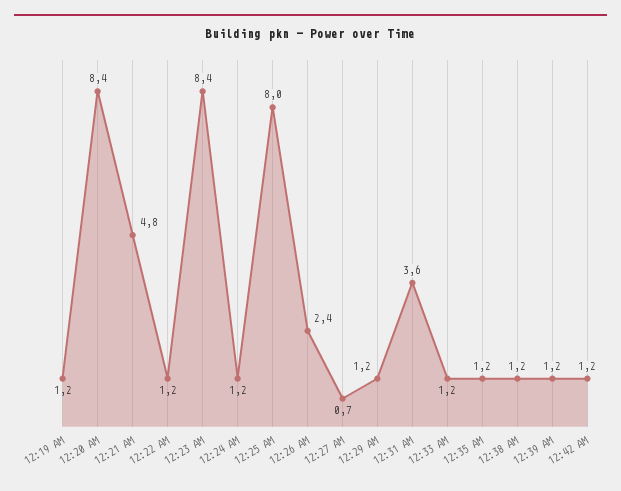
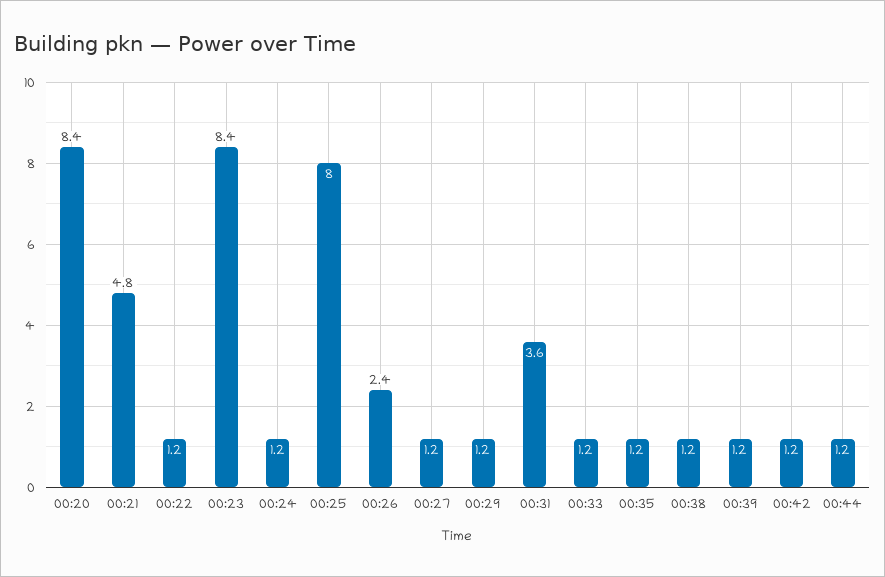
12:19 AM: 1.2 -> none
12:27 AM: 0.7 -> 1.2
00:44: none -> 1.2

